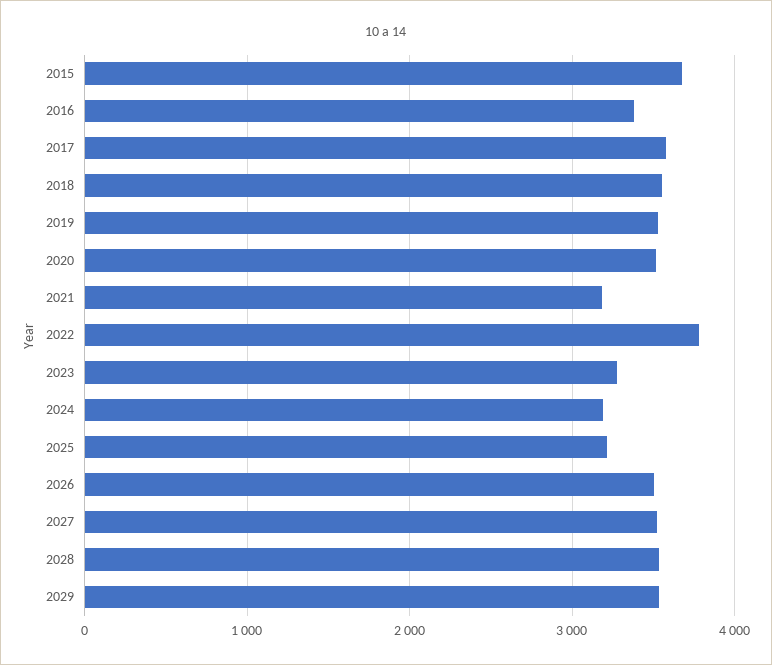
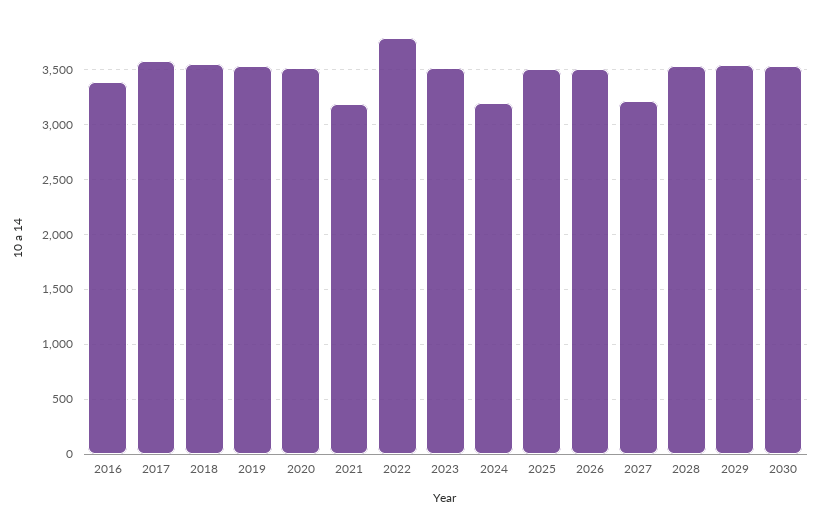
2015: 3700 -> none
2023: 3300 -> 3500
2025: 3200 -> 3500
2027: 3500 -> 3200
2030: none -> 3500

